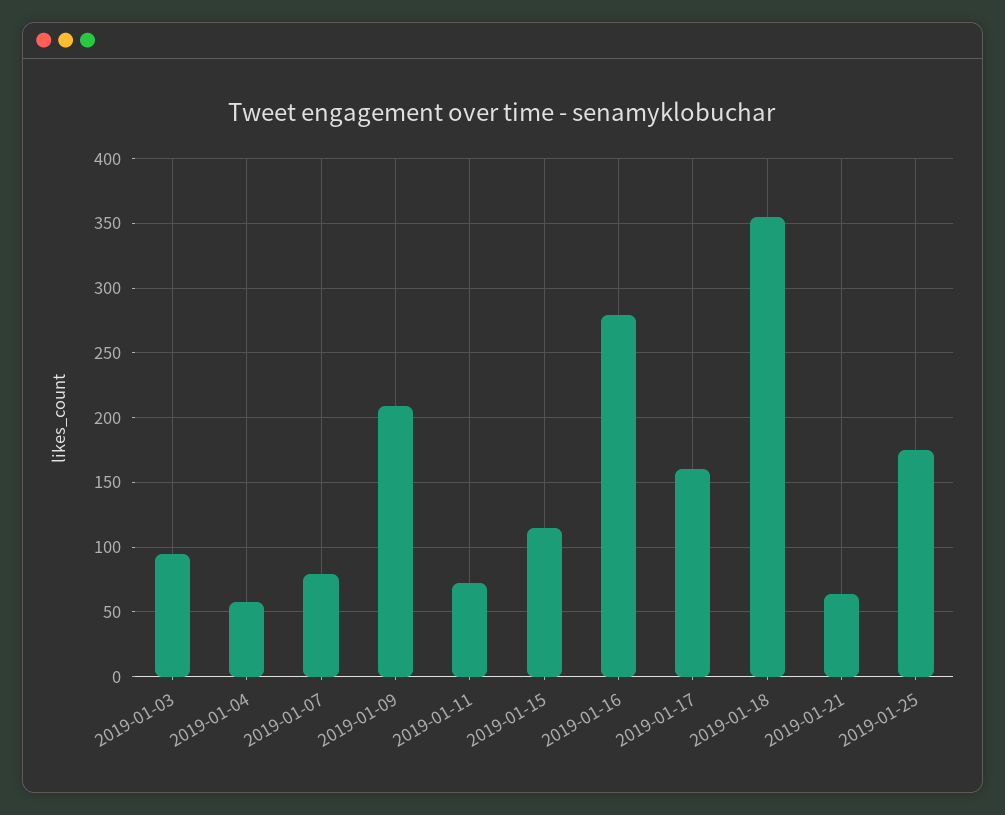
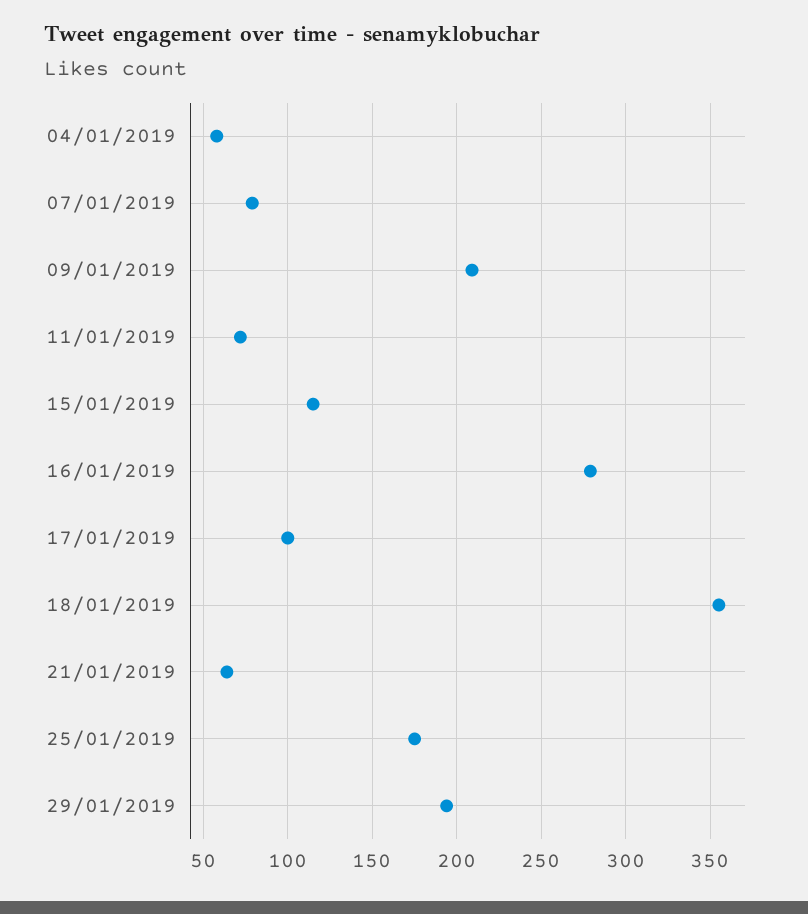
2019-01-03: 95 -> none
2019-01-17: 160 -> 100
29/01/2019: none -> 195

